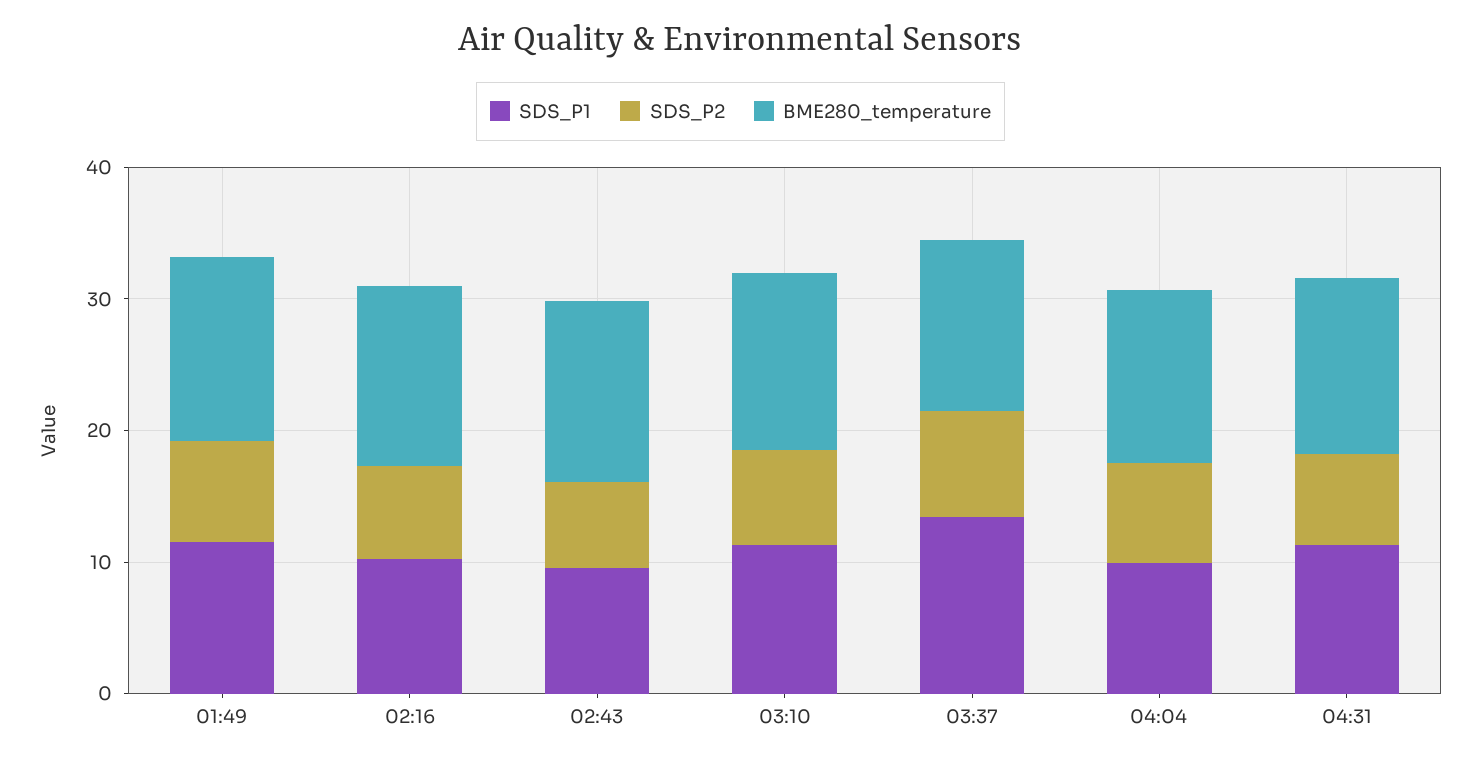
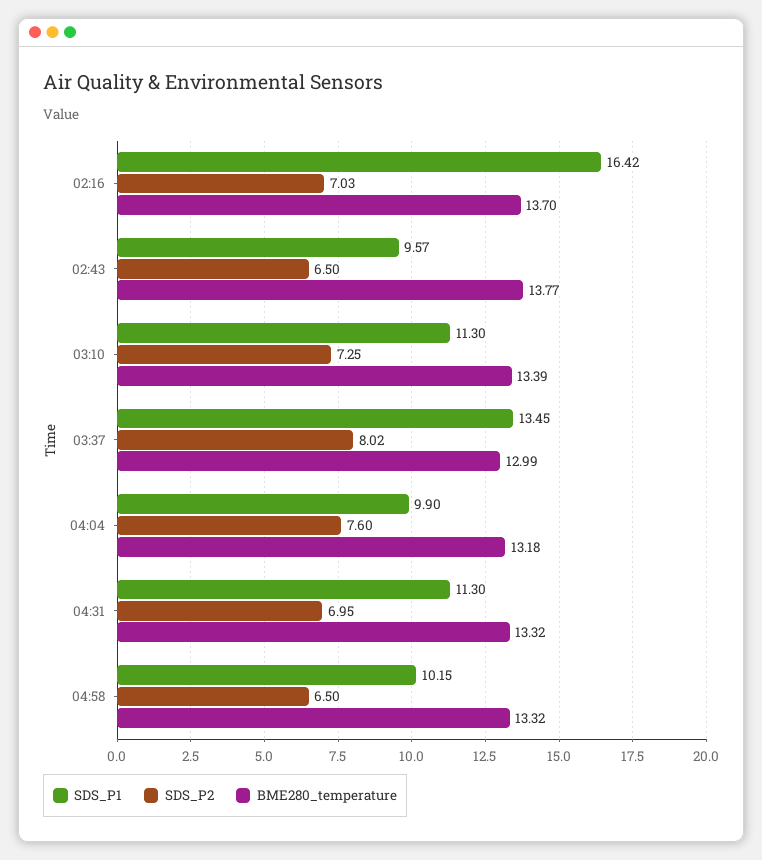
SDS_P1, 01:49: 12 -> none
SDS_P2, 01:49: 8 -> none
BME280_temperature, 01:49: 14 -> none
SDS_P1, 02:16: 10 -> 16.42
SDS_P1, 04:58: none -> 10.15
SDS_P2, 04:58: none -> 6.5
BME280_temperature, 04:58: none -> 13.32

